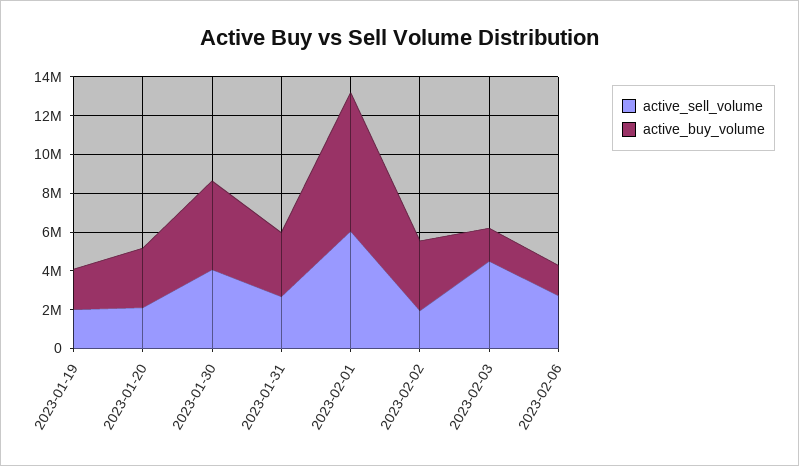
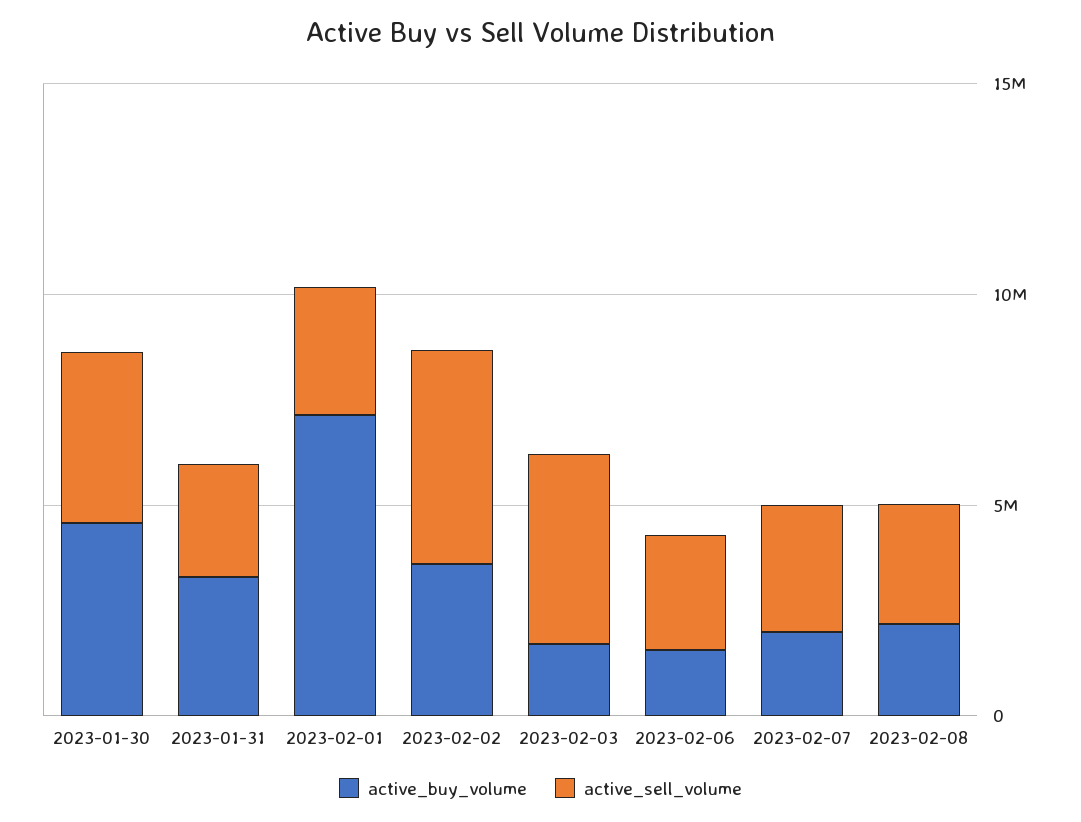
active_sell_volume, 2023-01-19: 2000000 -> none
active_buy_volume, 2023-01-19: 2000000 -> none
active_sell_volume, 2023-01-20: 2000000 -> none
active_buy_volume, 2023-01-20: 3000000 -> none
active_sell_volume, 2023-02-01: 6000000 -> 3000000
active_sell_volume, 2023-02-02: 2000000 -> 5000000
active_buy_volume, 2023-02-07: none -> 2000000
active_sell_volume, 2023-02-07: none -> 3000000
active_buy_volume, 2023-02-08: none -> 2000000
active_sell_volume, 2023-02-08: none -> 3000000

